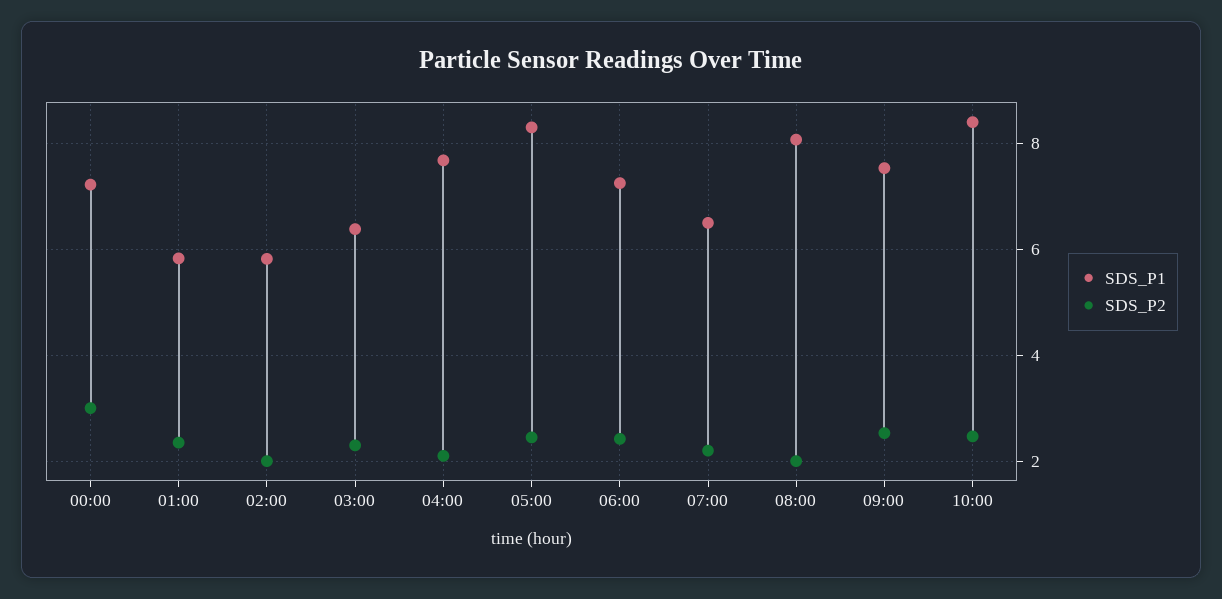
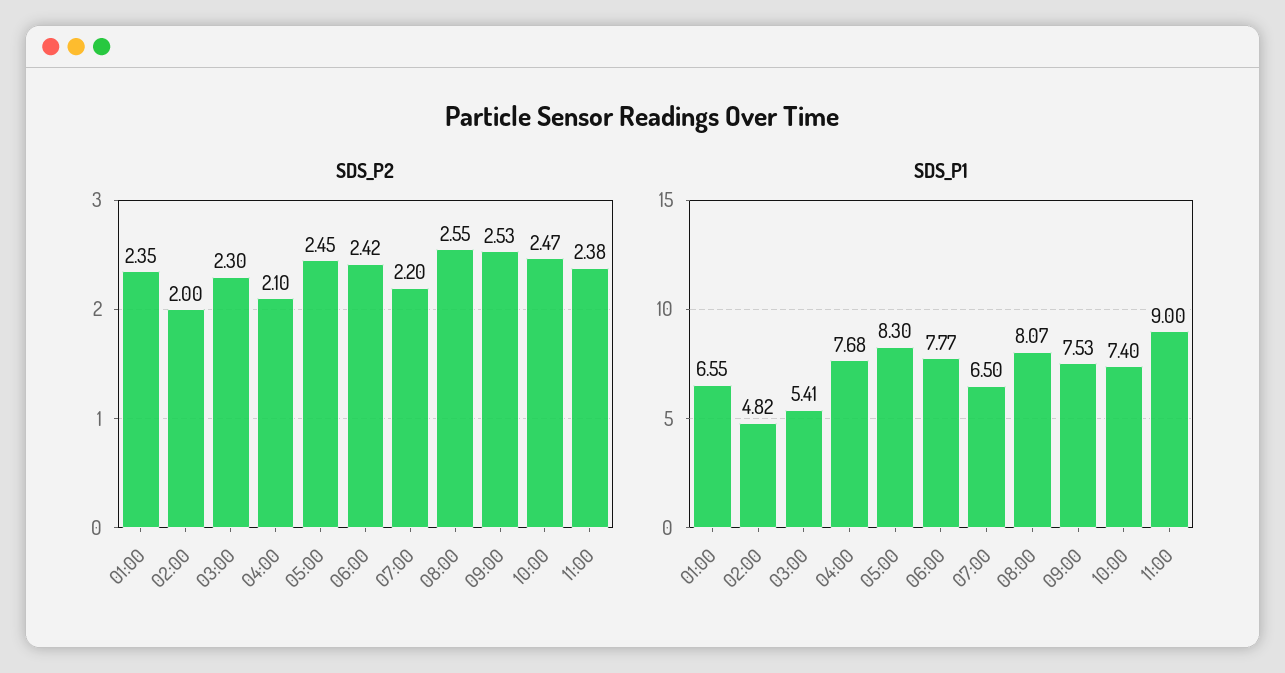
SDS_P1, 00:00: 7.2 -> none
SDS_P2, 00:00: 3 -> none
SDS_P1, 01:00: 5.8 -> 6.55
SDS_P1, 02:00: 5.8 -> 4.82
SDS_P1, 03:00: 6.4 -> 5.41
SDS_P1, 06:00: 7.2 -> 7.77
SDS_P2, 08:00: 2 -> 2.55
SDS_P1, 10:00: 8.4 -> 7.4
SDS_P2, 11:00: none -> 2.38
SDS_P1, 11:00: none -> 9

